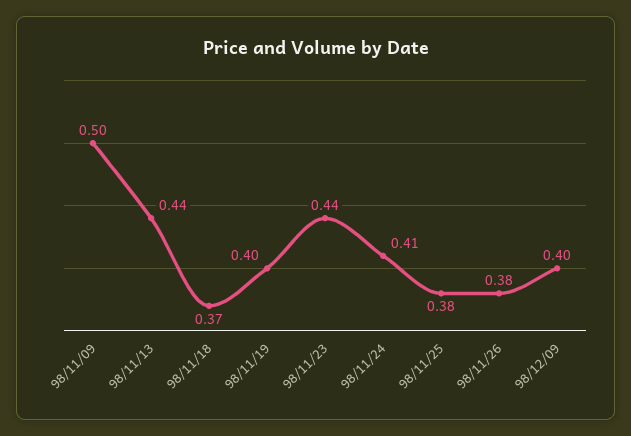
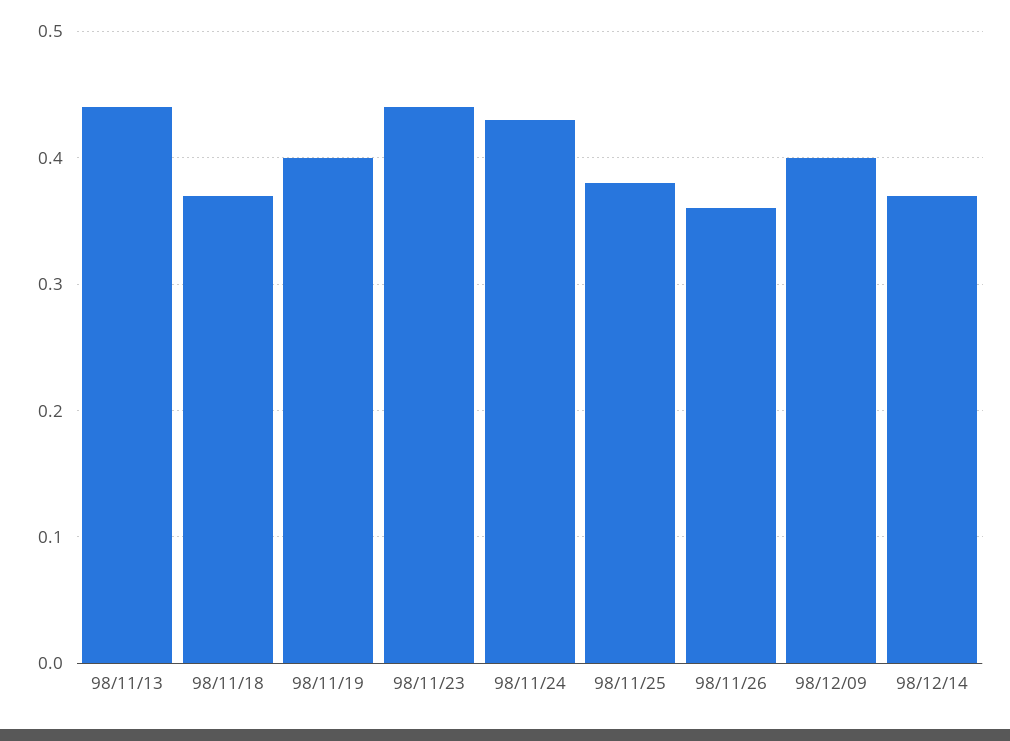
98/11/09: 0.5 -> none
98/11/24: 0.41 -> 0.43
98/11/26: 0.38 -> 0.36
98/12/14: none -> 0.37

